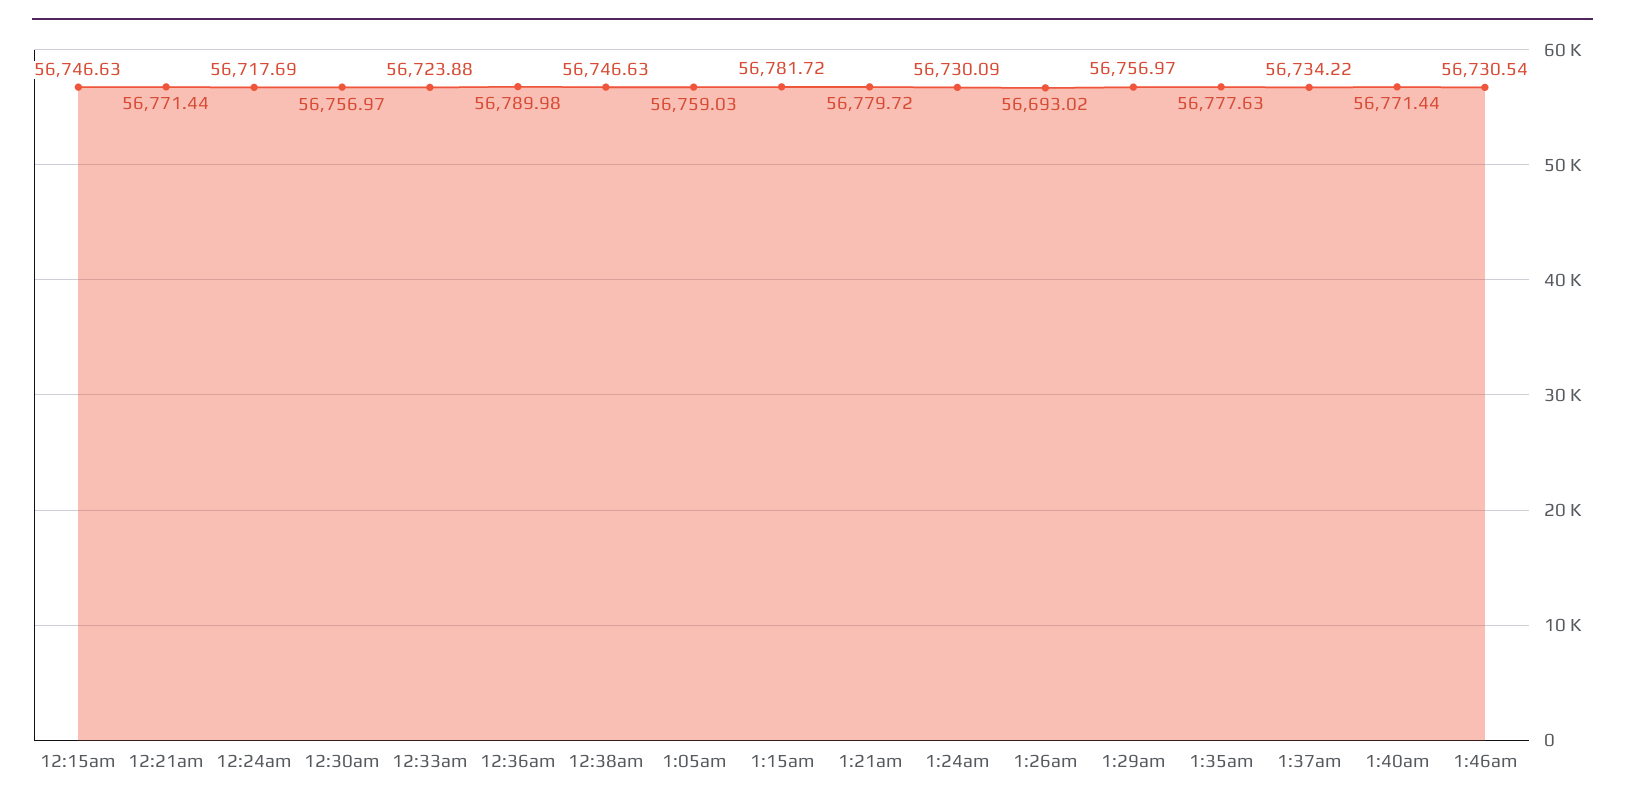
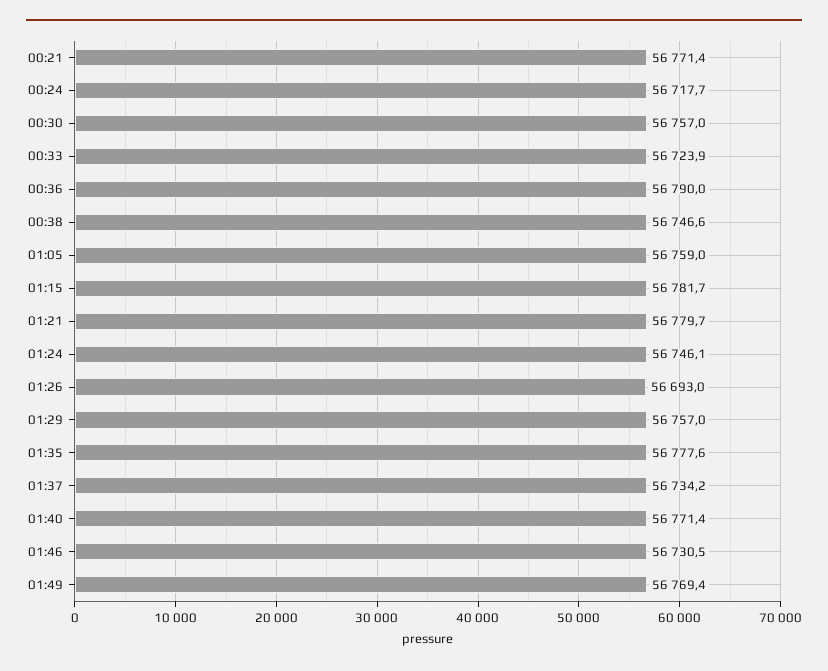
12:15am: 56746.63 -> none
1:24am: 56730.09 -> 56746.1
01:49: none -> 56769.4

